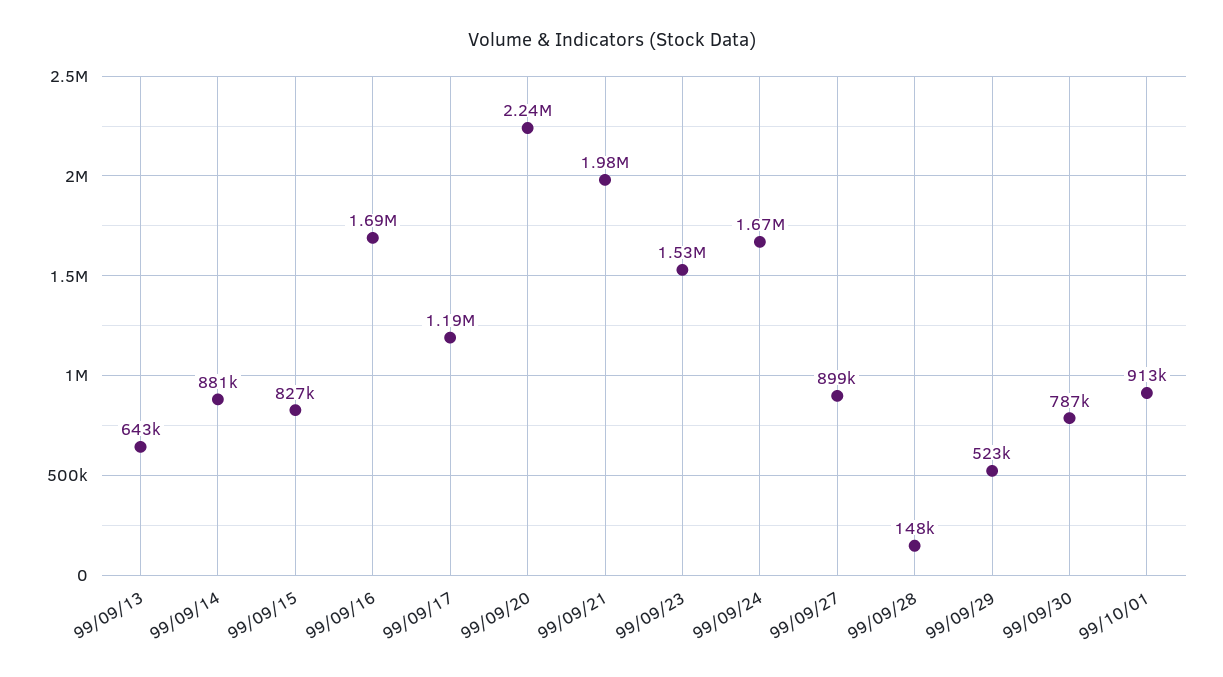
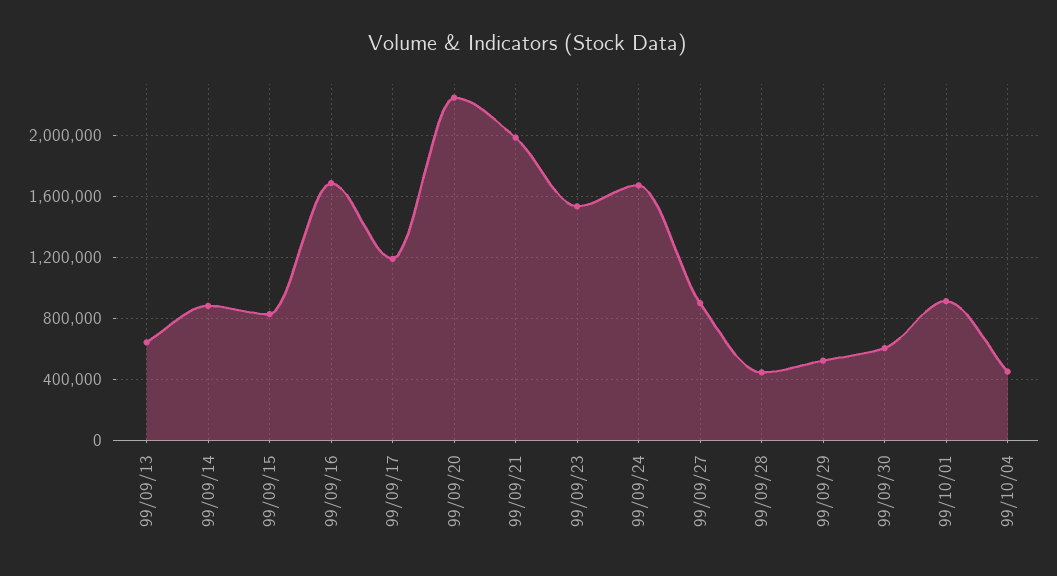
99/09/28: 148000 -> 450000
99/09/30: 787000 -> 600000
99/10/04: none -> 450000

